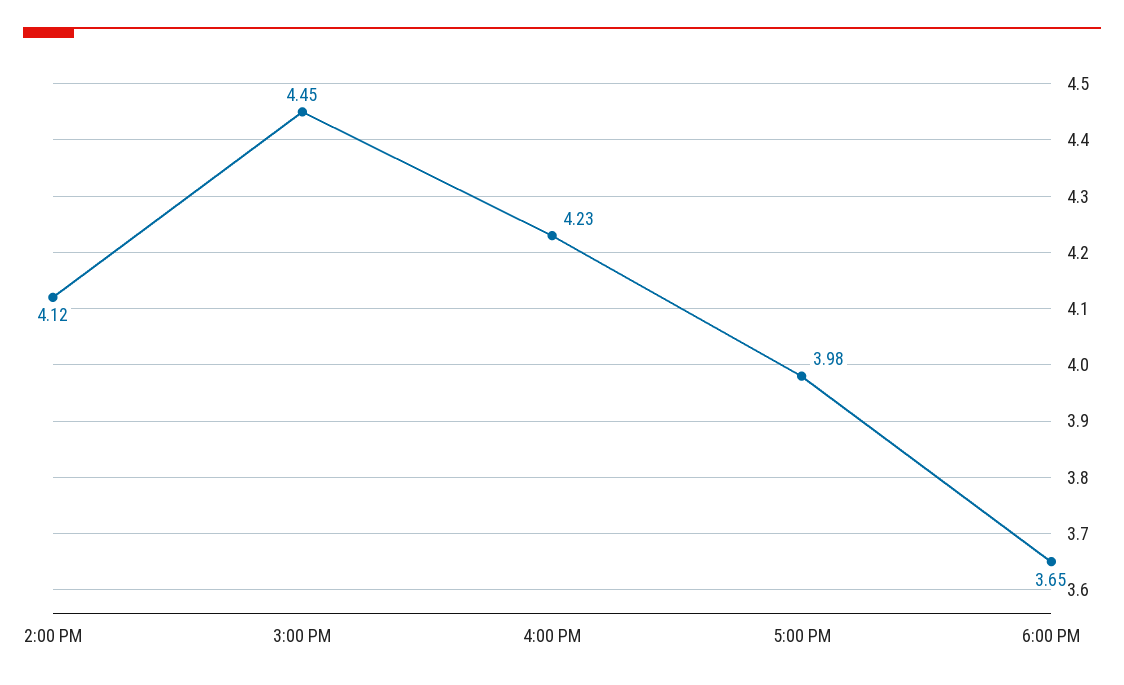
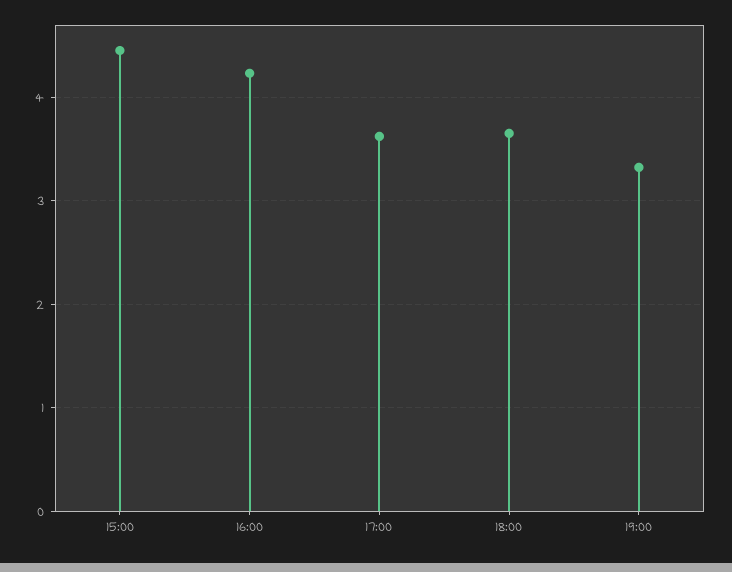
2:00 PM: 4.12 -> none
5:00 PM: 3.98 -> 3.6
19:00: none -> 3.3

